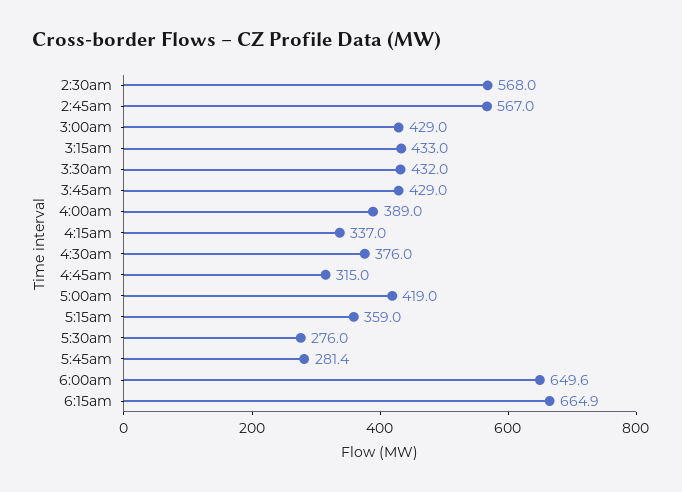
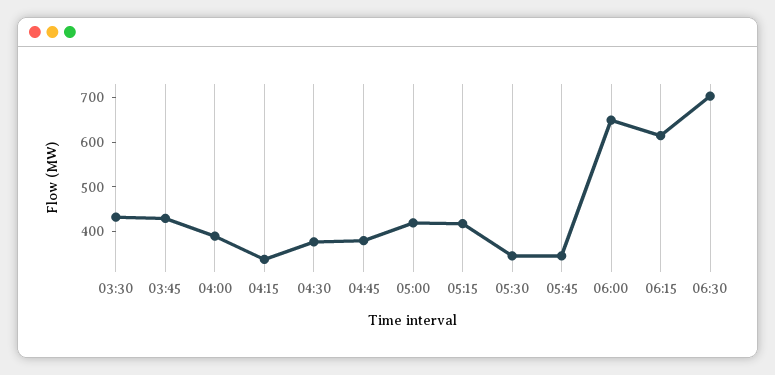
2:30am: 568 -> none
2:45am: 567 -> none
3:00am: 429 -> none
3:15am: 433 -> none
4:45am: 315 -> 380
5:15am: 359 -> 420
5:30am: 276 -> 340
5:45am: 281.4 -> 340
6:15am: 664.9 -> 620
06:30: none -> 700

